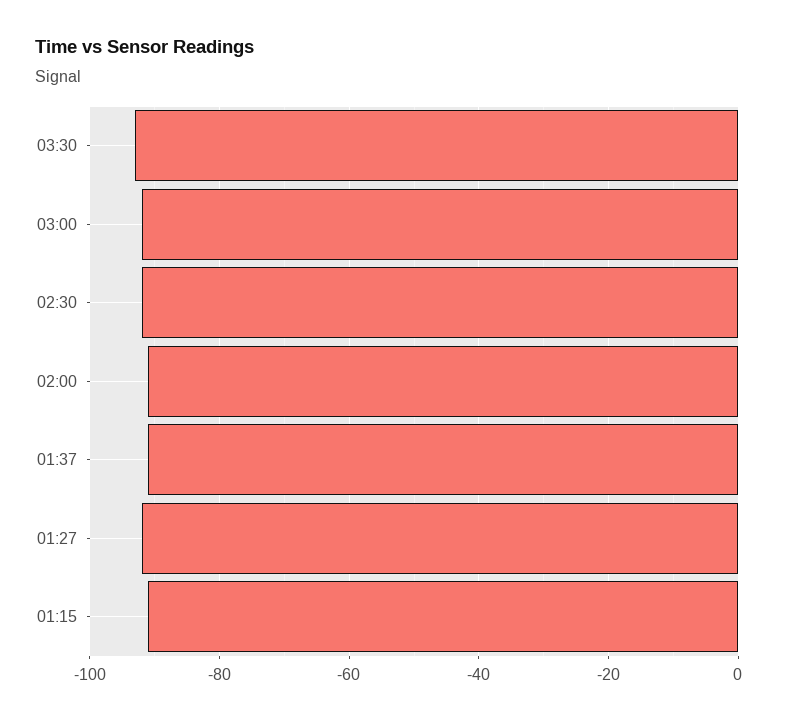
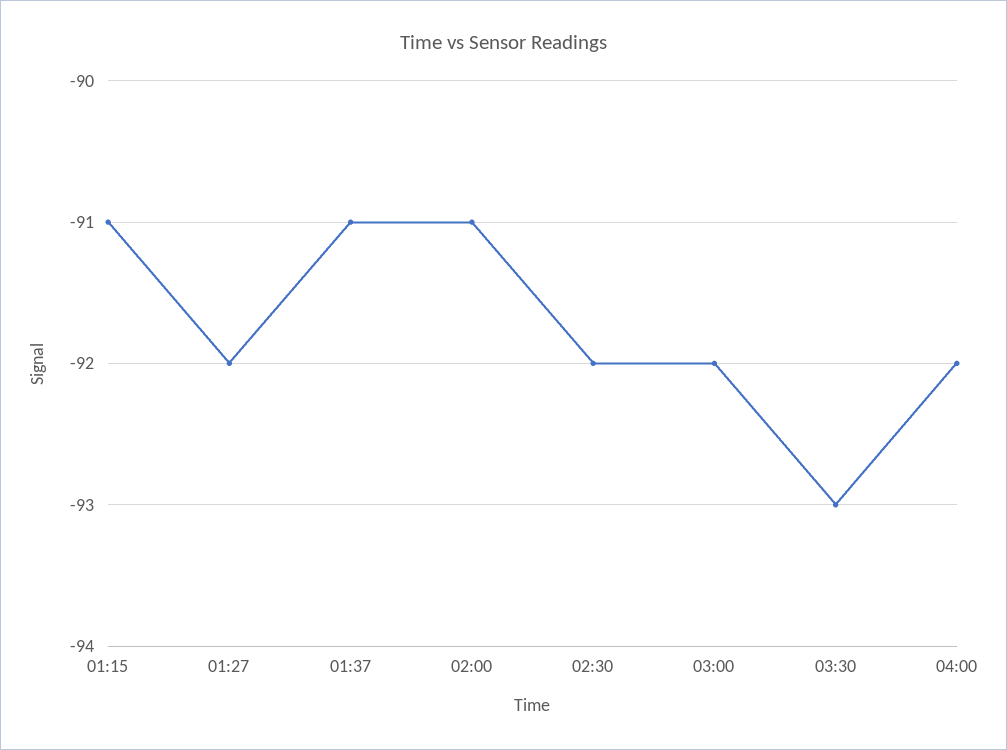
04:00: none -> -92

